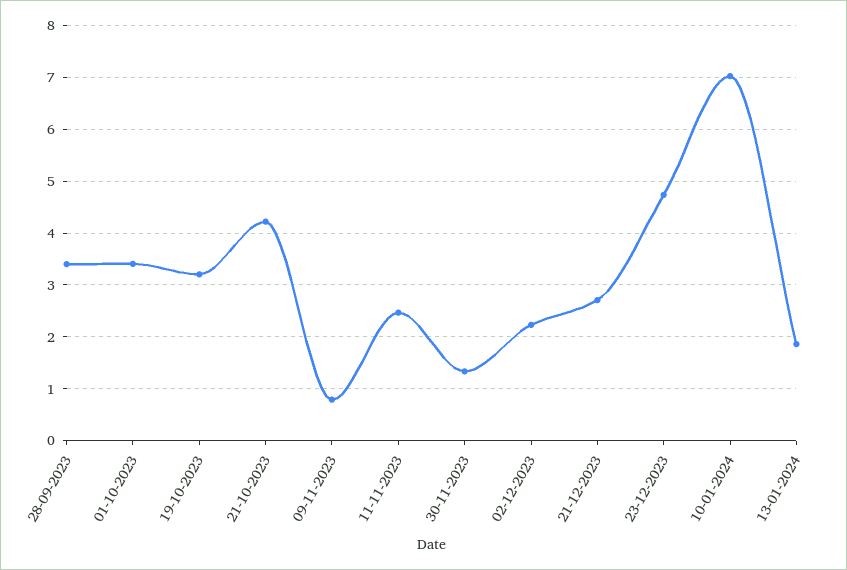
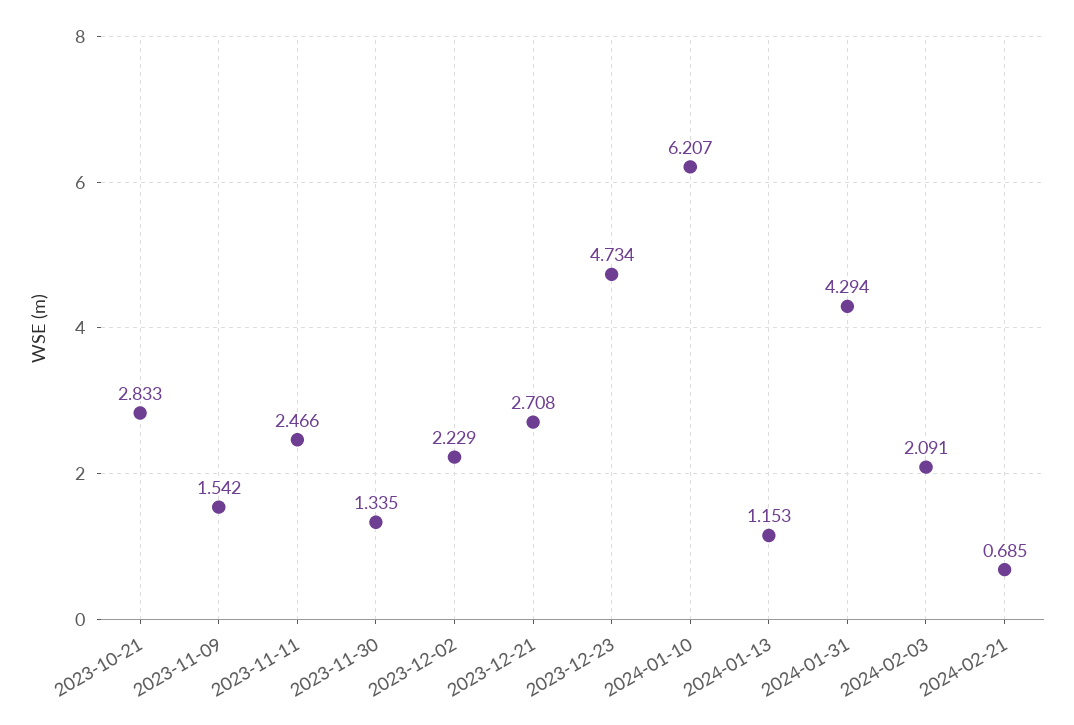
28-09-2023: 3.4 -> none
01-10-2023: 3.4 -> none
19-10-2023: 3.2 -> none
21-10-2023: 4.2 -> 2.833
09-11-2023: 0.8 -> 1.542
10-01-2024: 7 -> 6.207
13-01-2024: 1.8 -> 1.153
2024-01-31: none -> 4.294
2024-02-03: none -> 2.091
2024-02-21: none -> 0.685

